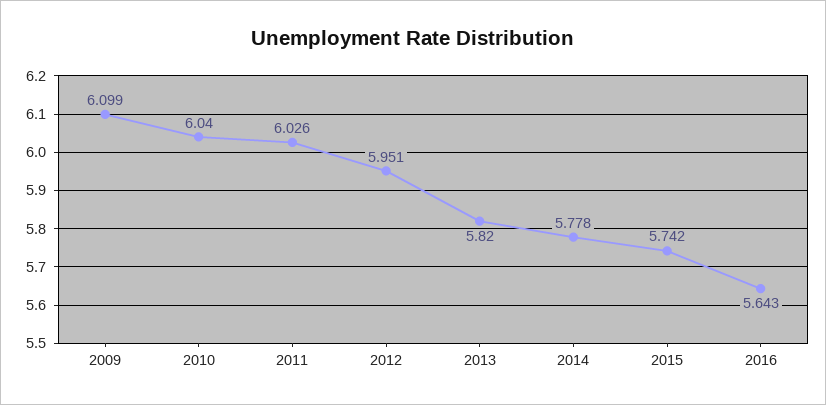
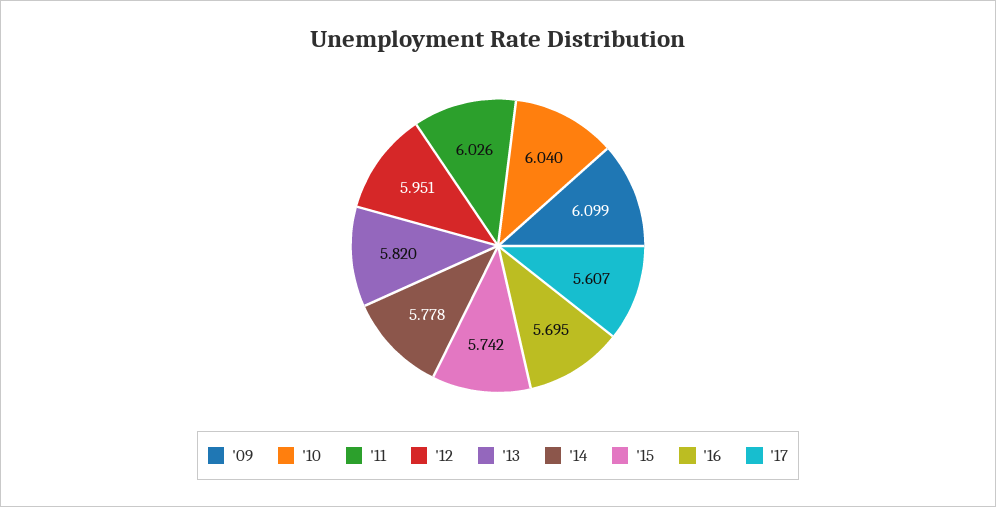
2016: 5.643 -> 5.695
'17: none -> 5.607

